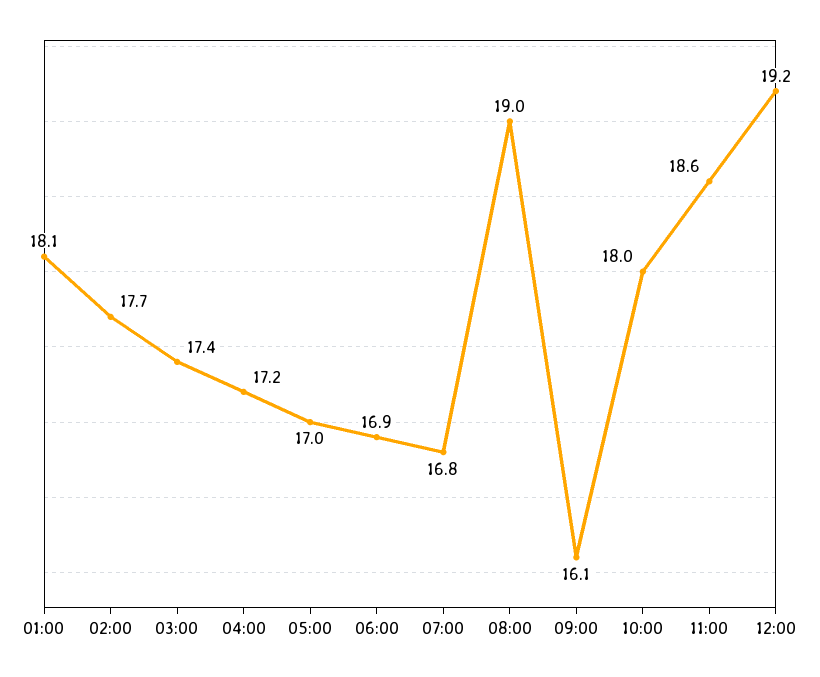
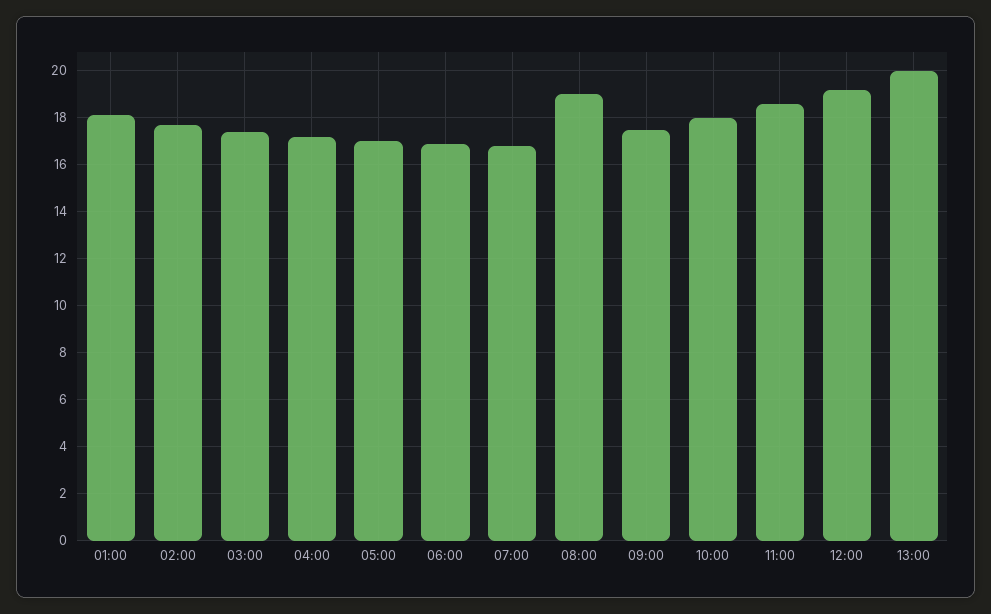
09:00: 16.1 -> 17.5
13:00: none -> 20

